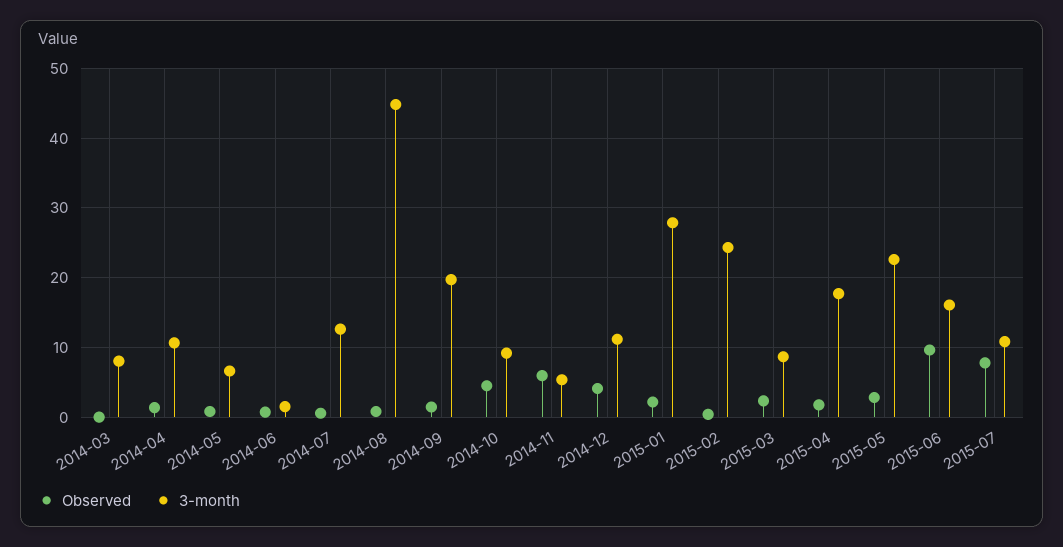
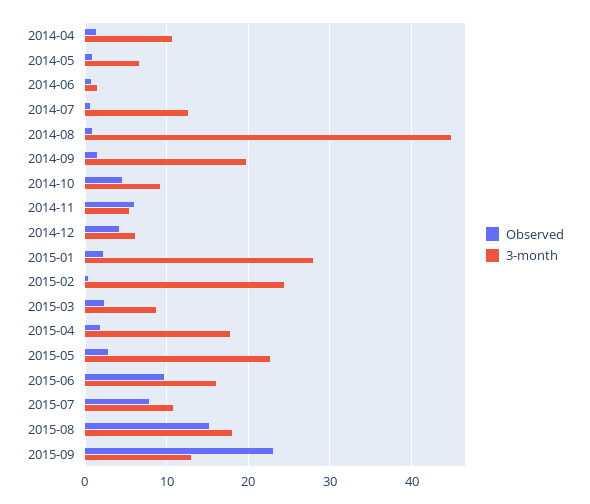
Observed, 2014-03: 0 -> none
3-month, 2014-03: 8 -> none
3-month, 2014-12: 11 -> 6
Observed, 2015-08: none -> 15
3-month, 2015-08: none -> 18
Observed, 2015-09: none -> 23
3-month, 2015-09: none -> 13

